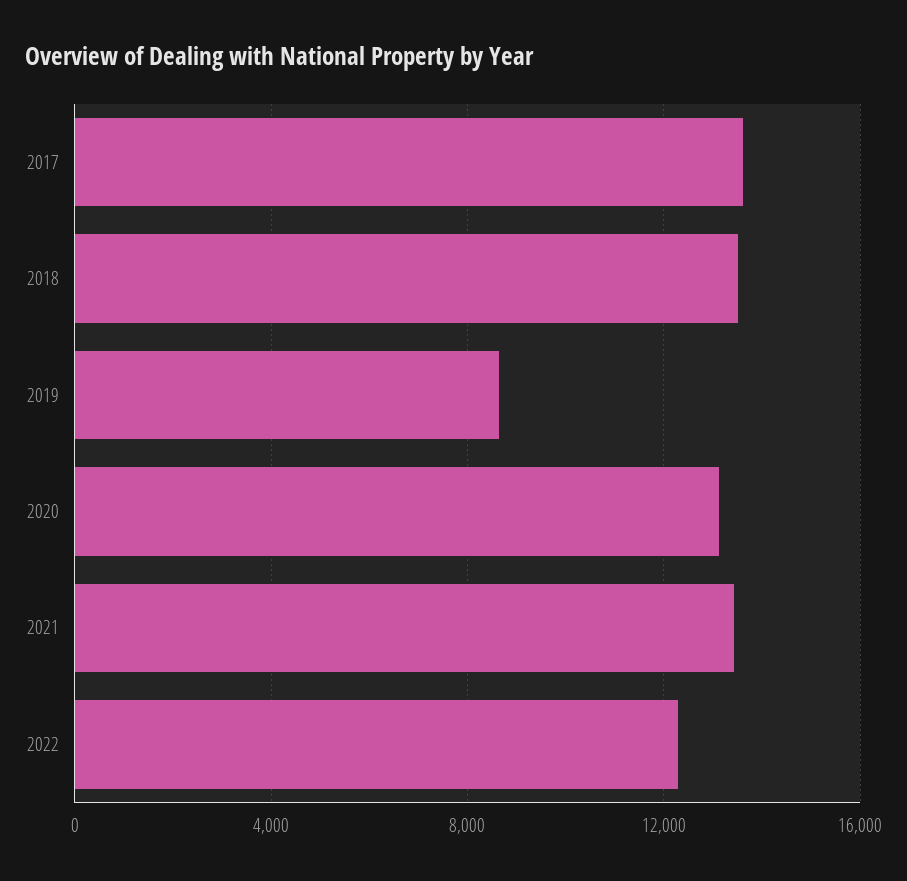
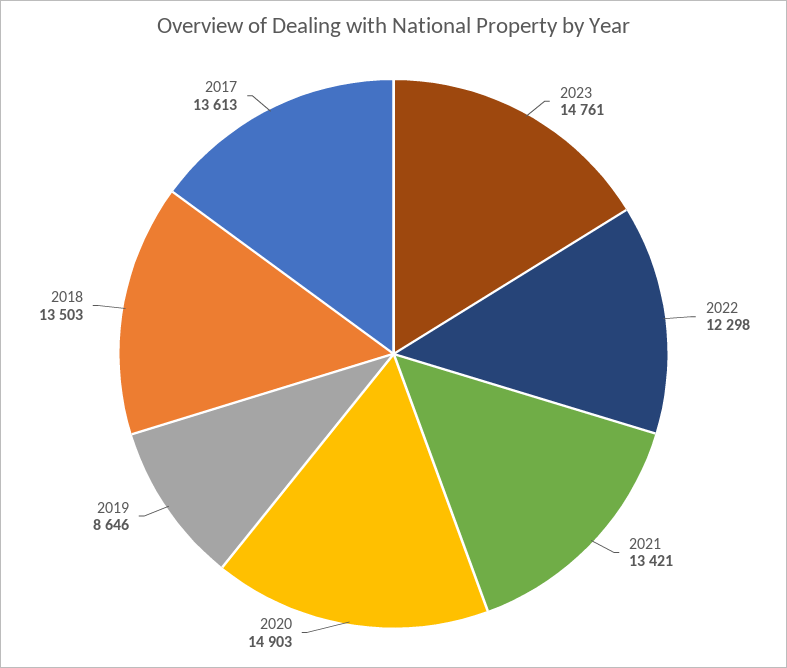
2020: 13000 -> 14903
2023: none -> 14761

